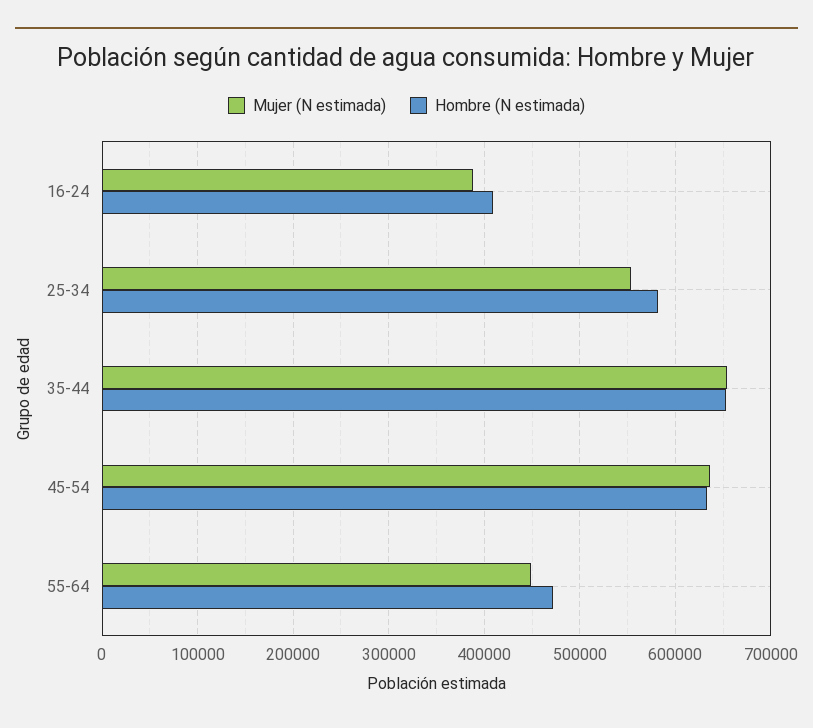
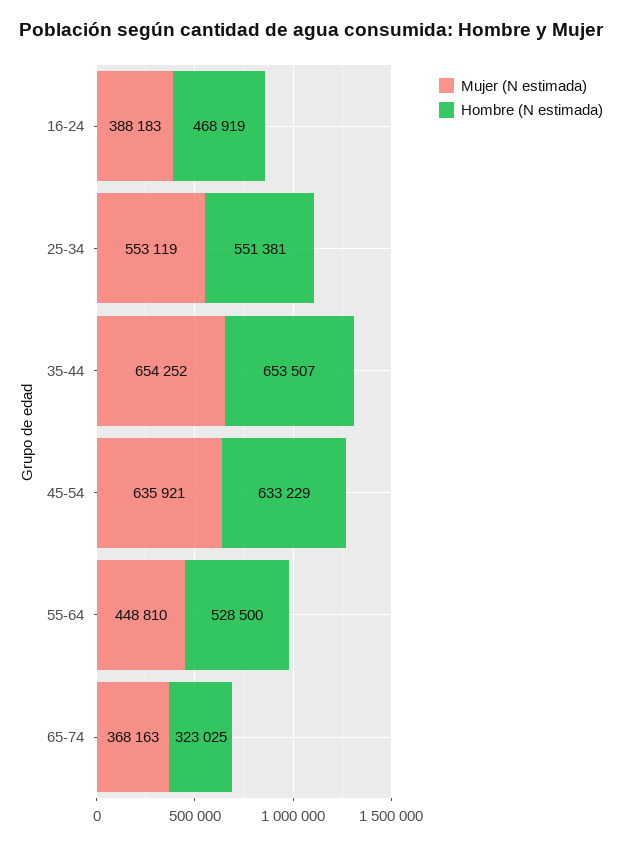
Hombre (N estimada), 16-24: 410000 -> 468919
Hombre (N estimada), 25-34: 580000 -> 551381
Hombre (N estimada), 55-64: 470000 -> 528500
Mujer (N estimada), 65-74: none -> 368163
Hombre (N estimada), 65-74: none -> 323025

